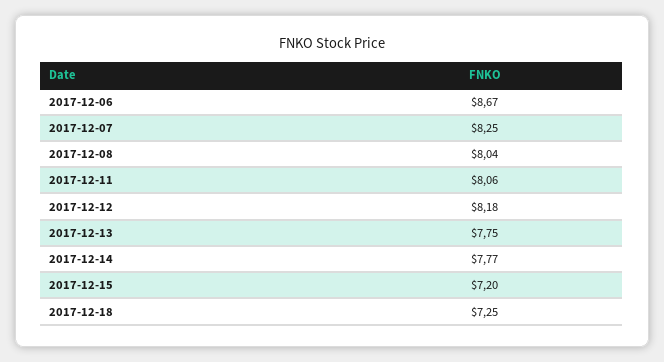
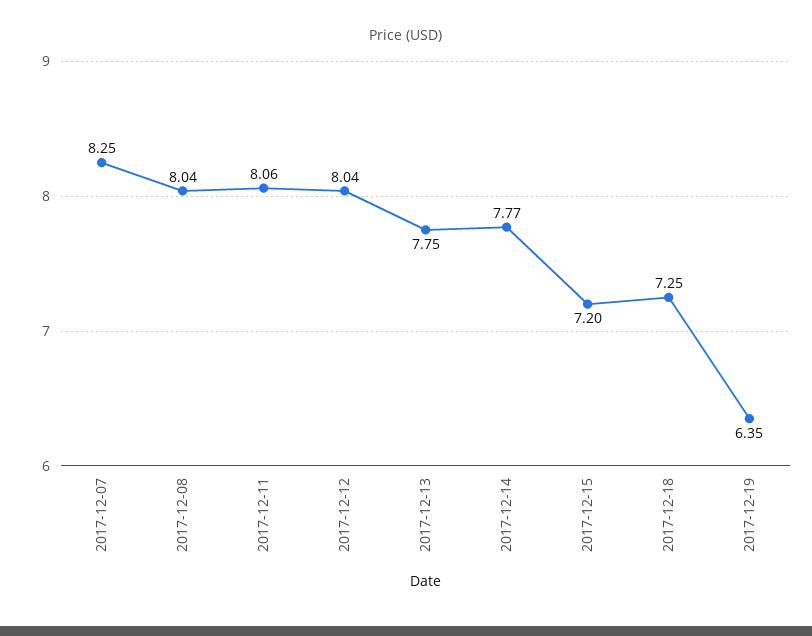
2017-12-06: 8.67 -> none
2017-12-12: 8.18 -> 8.04
2017-12-19: none -> 6.35

